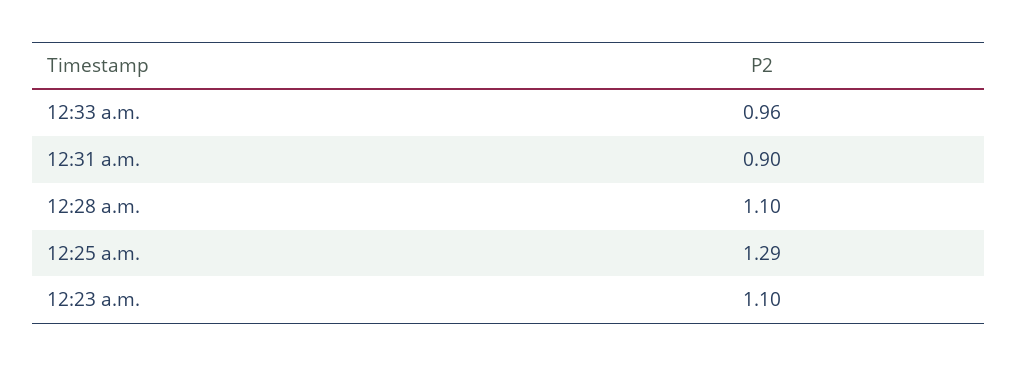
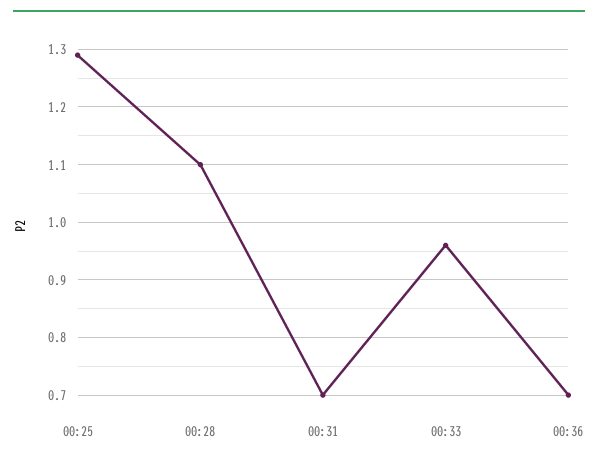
12:31 a.m.: 0.9 -> 0.7
12:23 a.m.: 1.1 -> none
00:36: none -> 0.7

